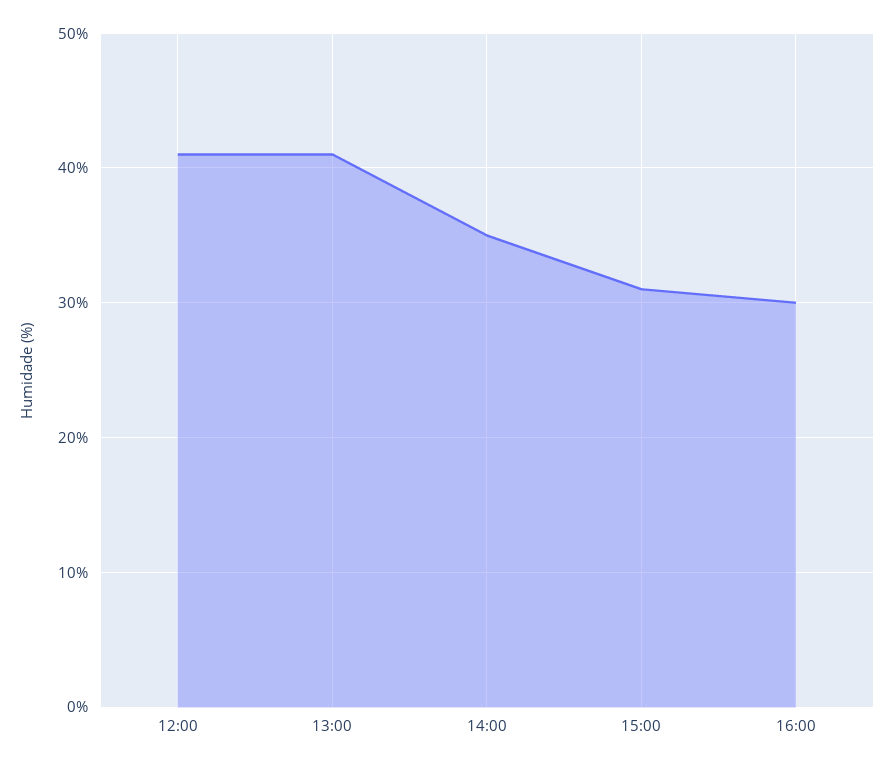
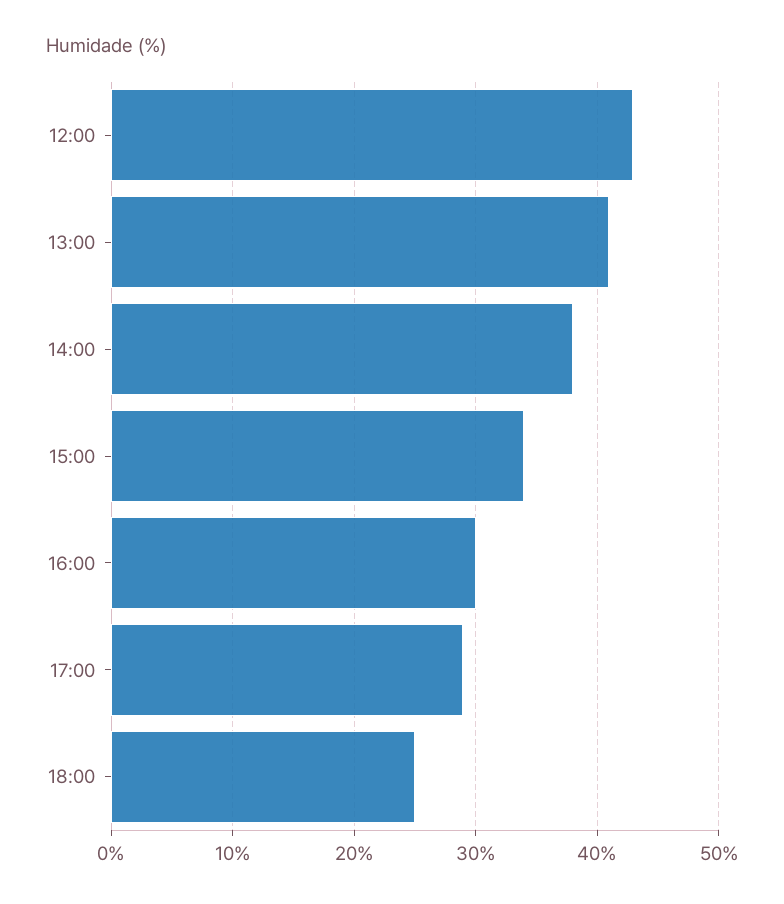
12:00: 41 -> 43
14:00: 35 -> 38
15:00: 31 -> 34
17:00: none -> 29
18:00: none -> 25

